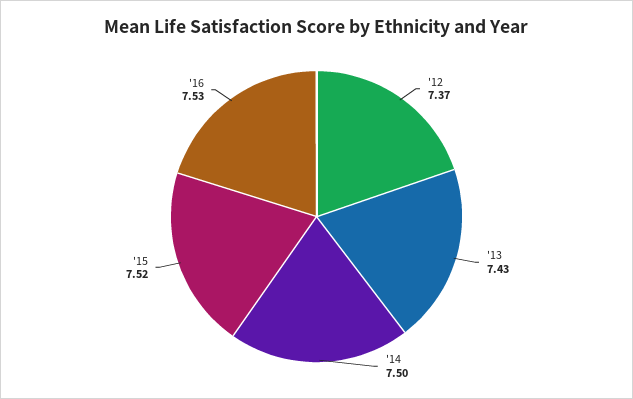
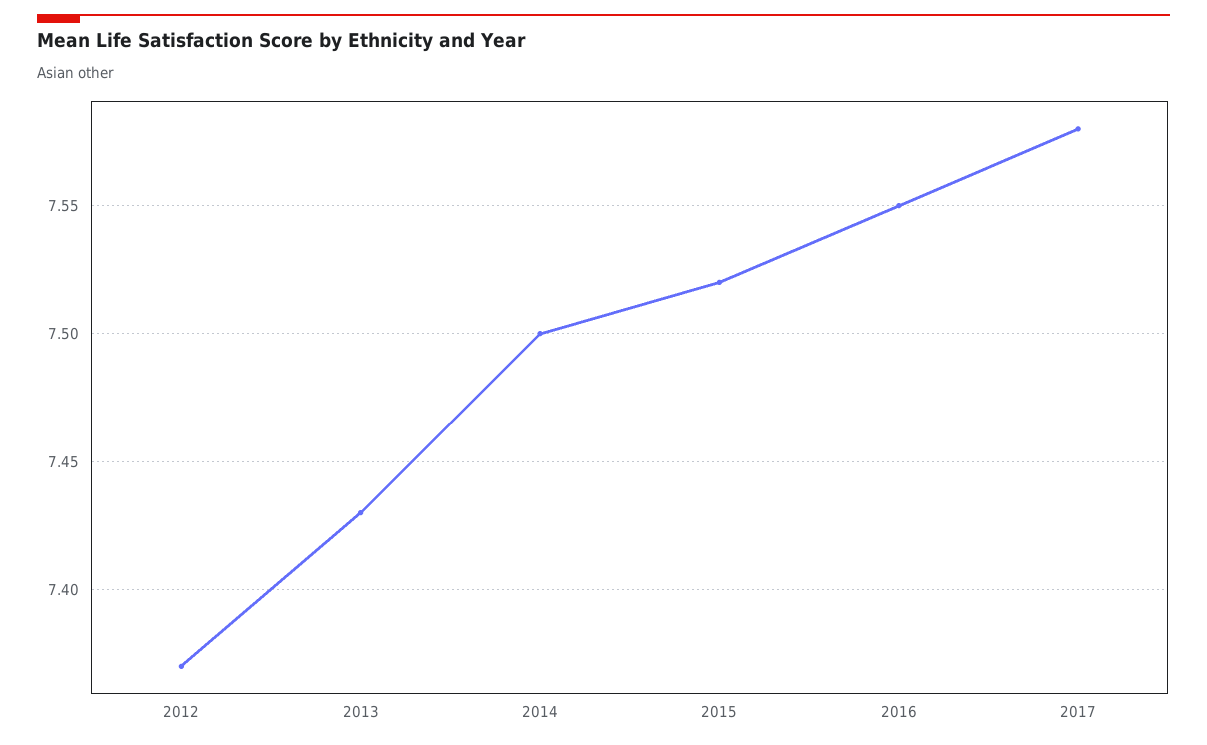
'16: 7.53 -> 7.55
2017: none -> 7.58

